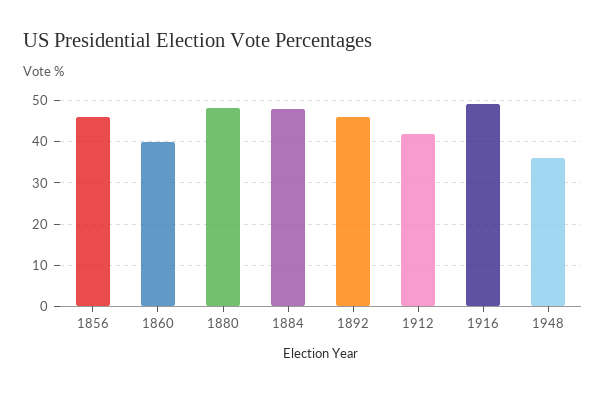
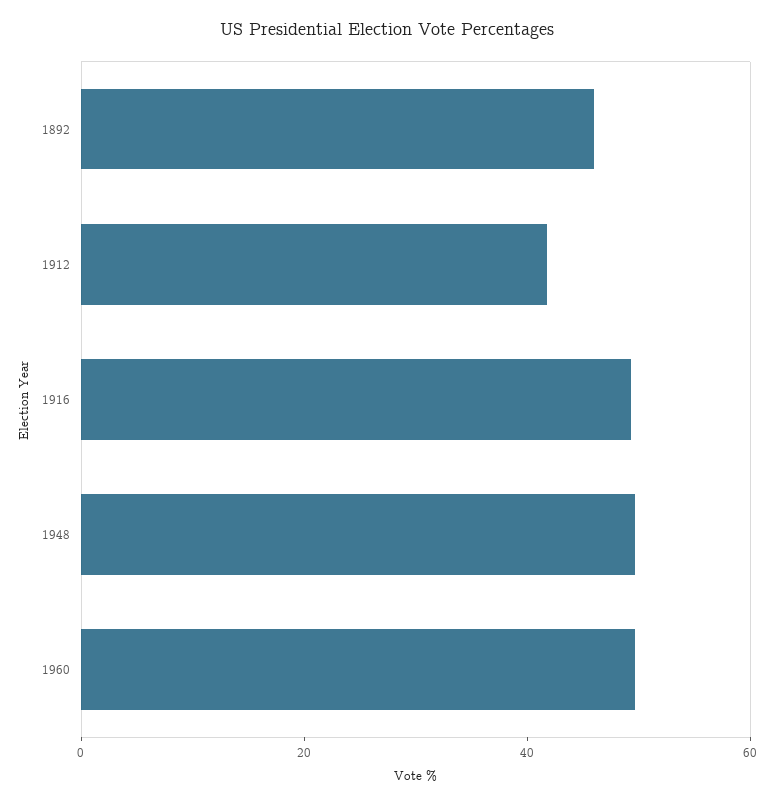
1856: 46 -> none
1860: 40 -> none
1880: 48 -> none
1884: 48 -> none
1948: 36 -> 50
1960: none -> 50

